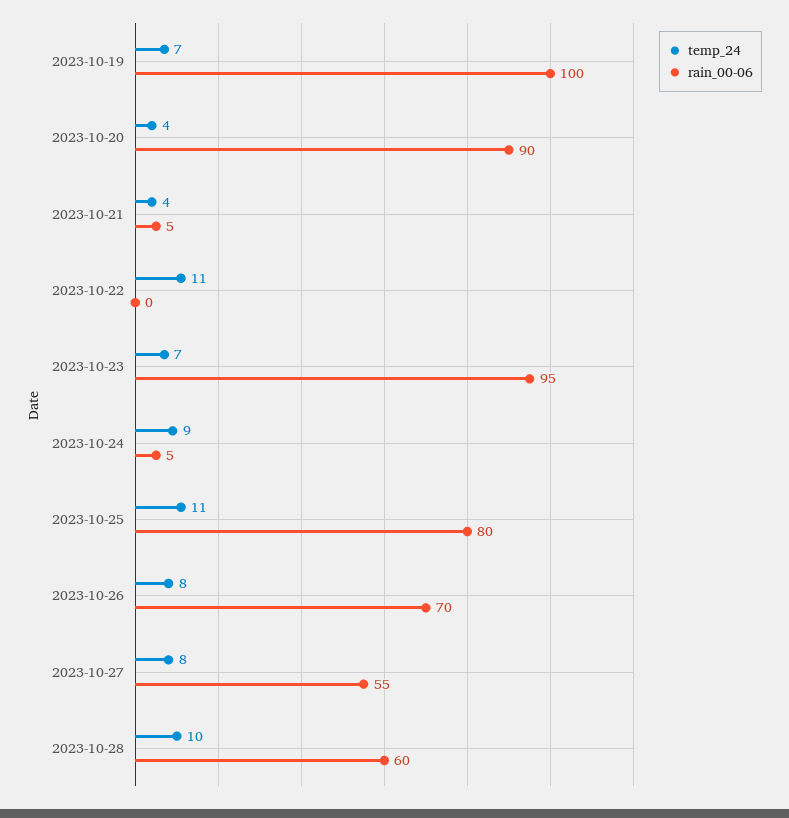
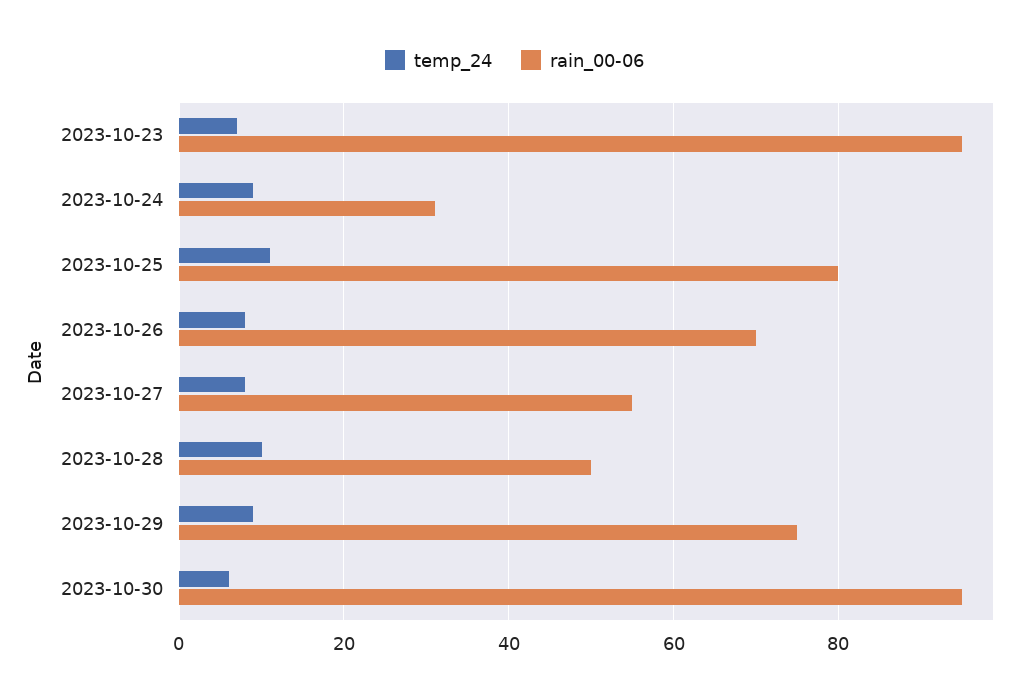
temp_24, 2023-10-19: 7 -> none
rain_00-06, 2023-10-19: 100 -> none
temp_24, 2023-10-20: 4 -> none
rain_00-06, 2023-10-20: 90 -> none
temp_24, 2023-10-21: 4 -> none
rain_00-06, 2023-10-21: 5 -> none
temp_24, 2023-10-22: 11 -> none
rain_00-06, 2023-10-22: 0 -> none
rain_00-06, 2023-10-24: 5 -> 30
rain_00-06, 2023-10-28: 60 -> 50
temp_24, 2023-10-29: none -> 10
rain_00-06, 2023-10-29: none -> 75
temp_24, 2023-10-30: none -> 5
rain_00-06, 2023-10-30: none -> 95

